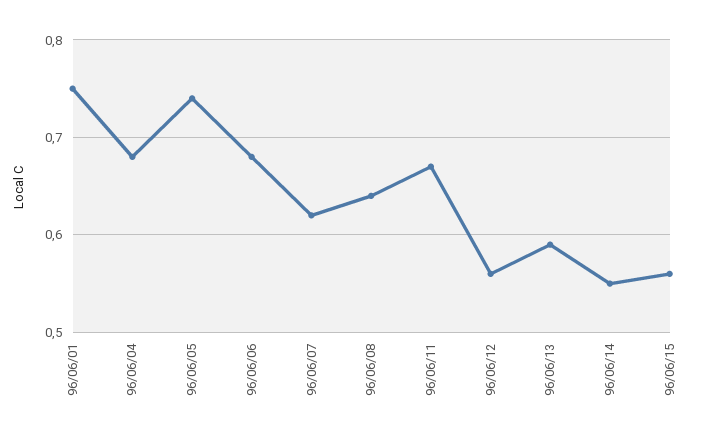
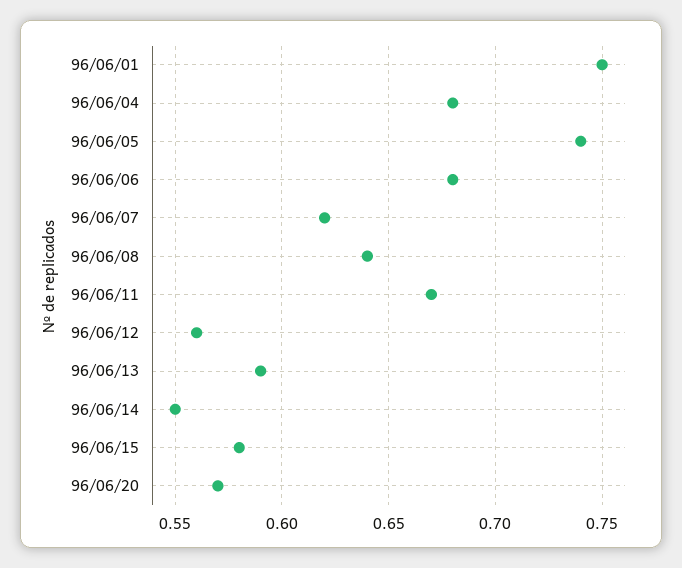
96/06/15: 0.56 -> 0.58
96/06/20: none -> 0.57

